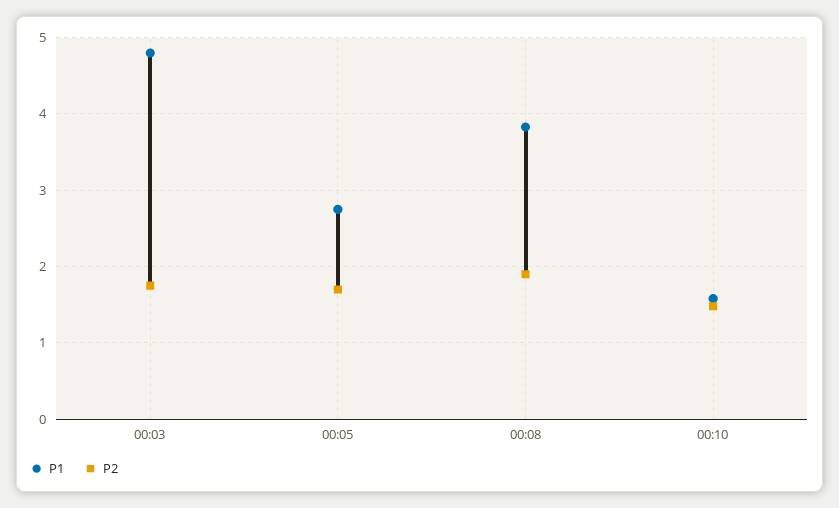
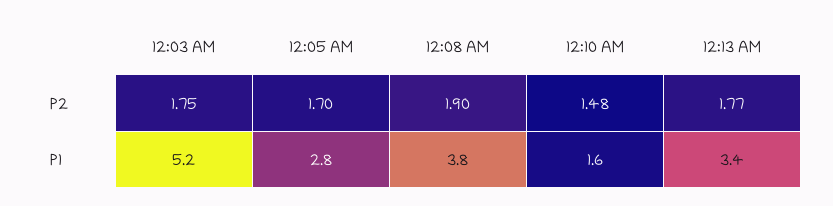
P1, 00:03: 4.8 -> 5.2
P2, 12:13 AM: none -> 1.77
P1, 12:13 AM: none -> 3.4

